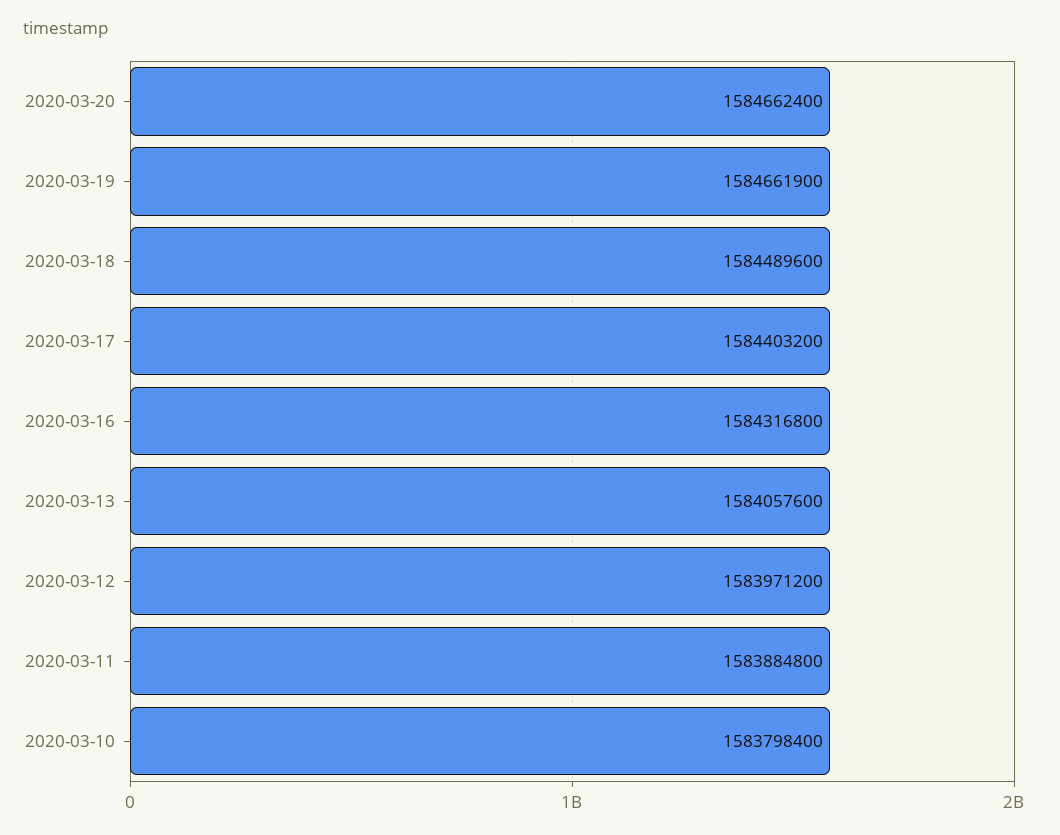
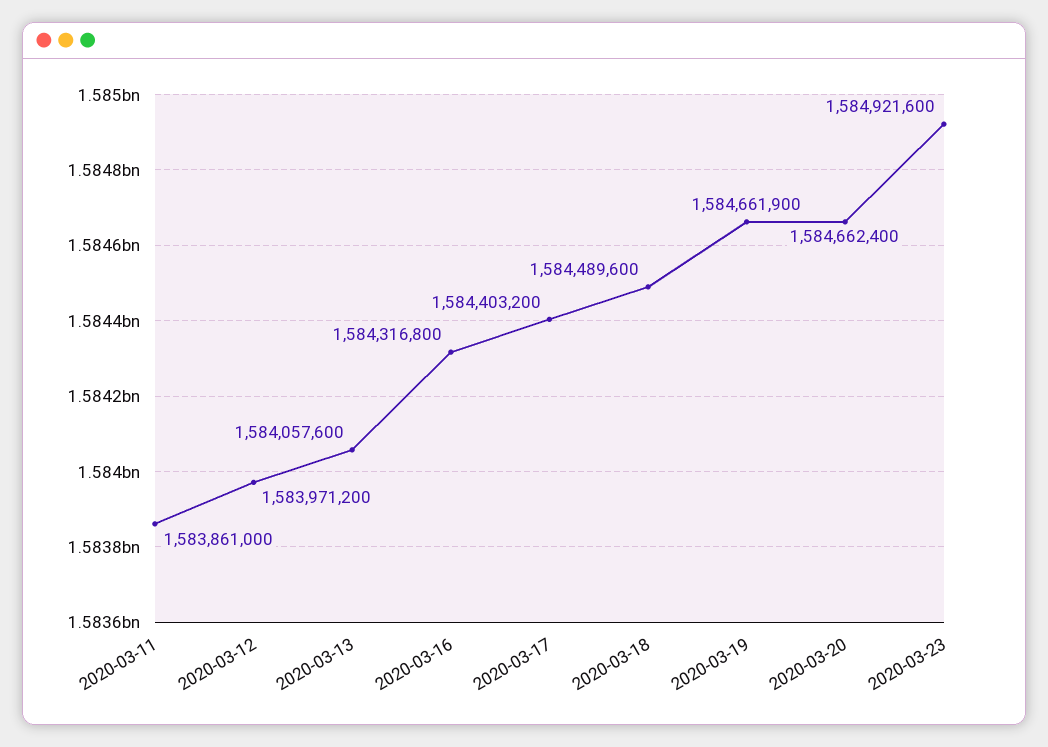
2020-03-11: 1583884800 -> 1583861000
2020-03-10: 1583798400 -> none
2020-03-23: none -> 1584921600

